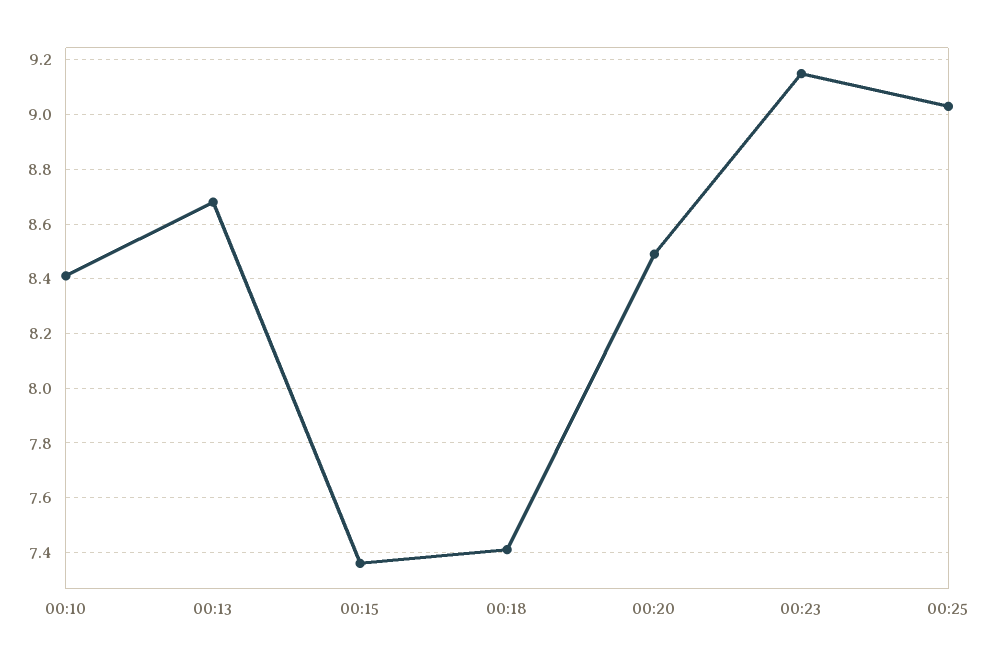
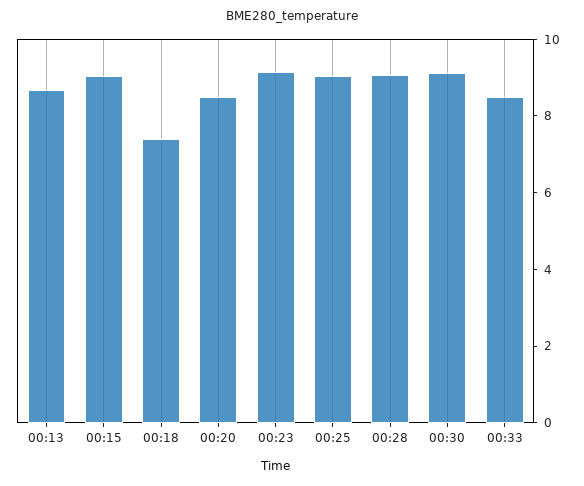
00:10: 8.4 -> none
00:15: 7.35 -> 9
00:28: none -> 9
00:30: none -> 9
00:33: none -> 8.5

